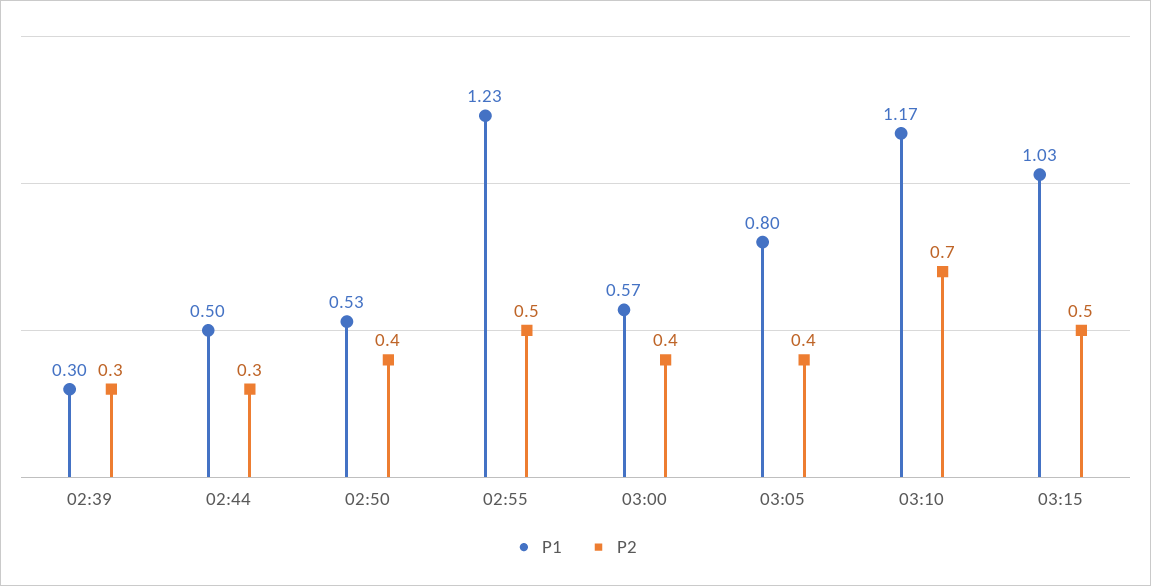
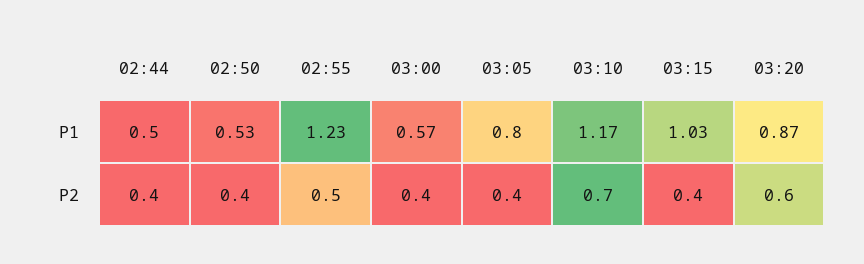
P1, 02:39: 0.3 -> none
P2, 02:39: 0.3 -> none
P2, 02:44: 0.3 -> 0.4
P2, 03:15: 0.5 -> 0.4
P1, 03:20: none -> 0.87
P2, 03:20: none -> 0.6

